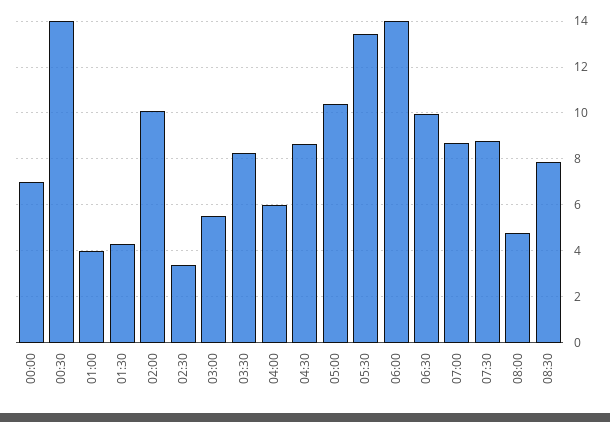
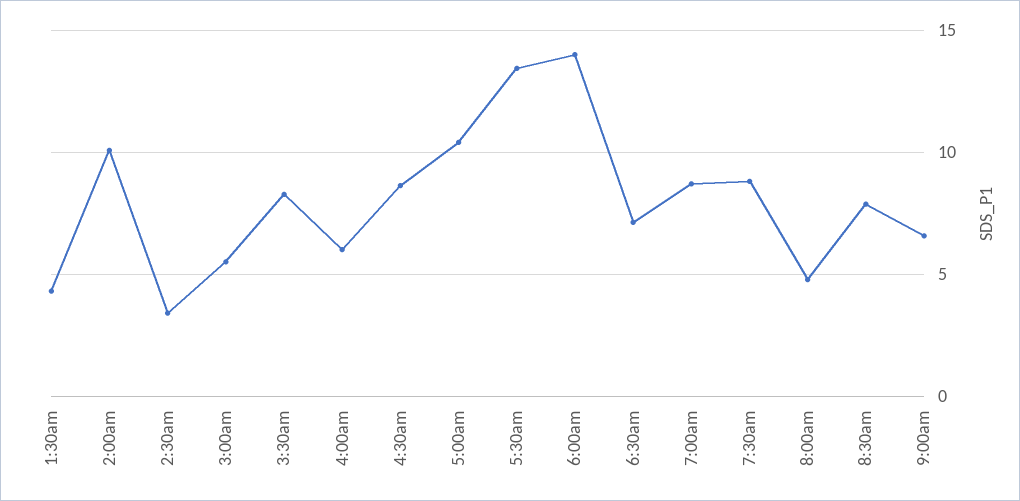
00:00: 7 -> none
00:30: 14 -> none
01:00: 4 -> none
06:30: 10 -> 7
9:00am: none -> 6.5

